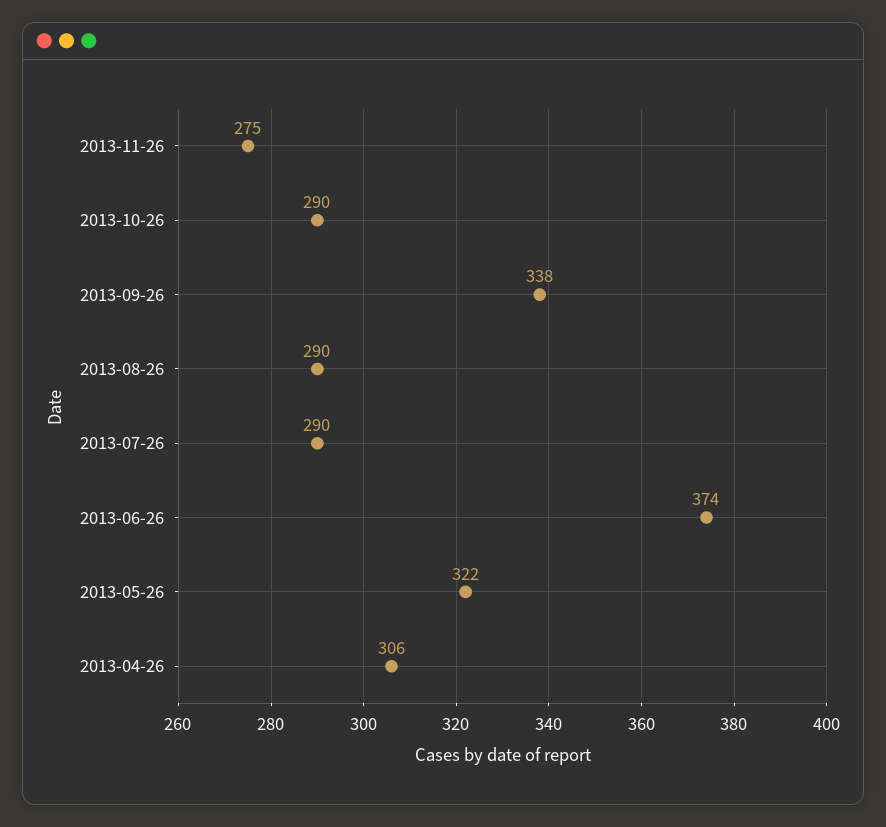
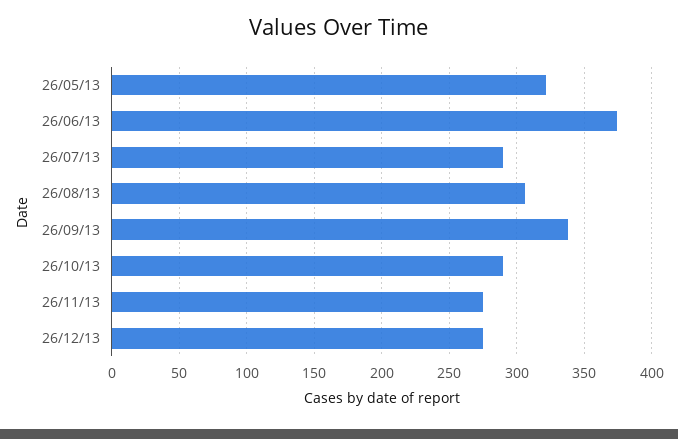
2013-08-26: 290 -> 305
2013-04-26: 306 -> none
26/12/13: none -> 275

